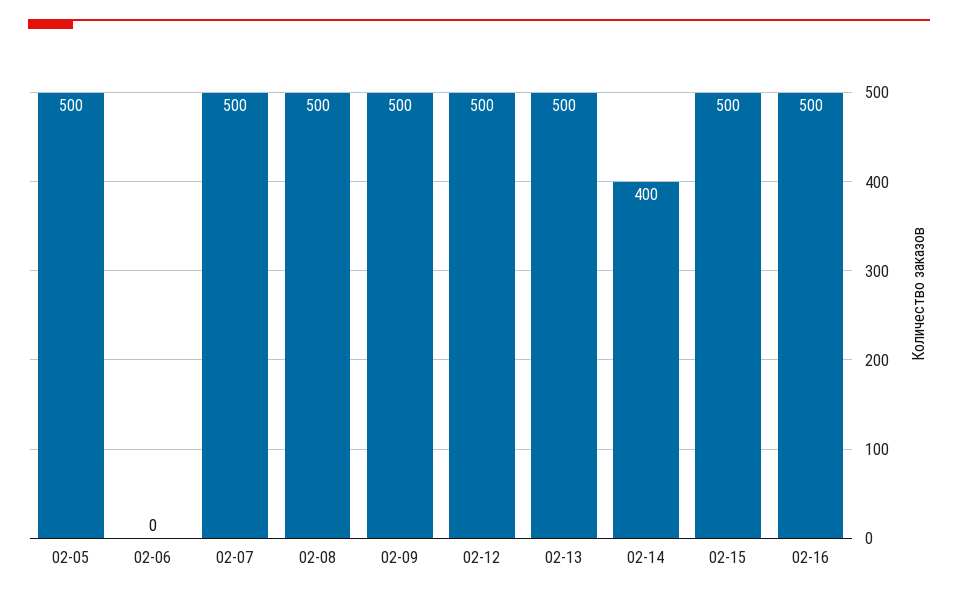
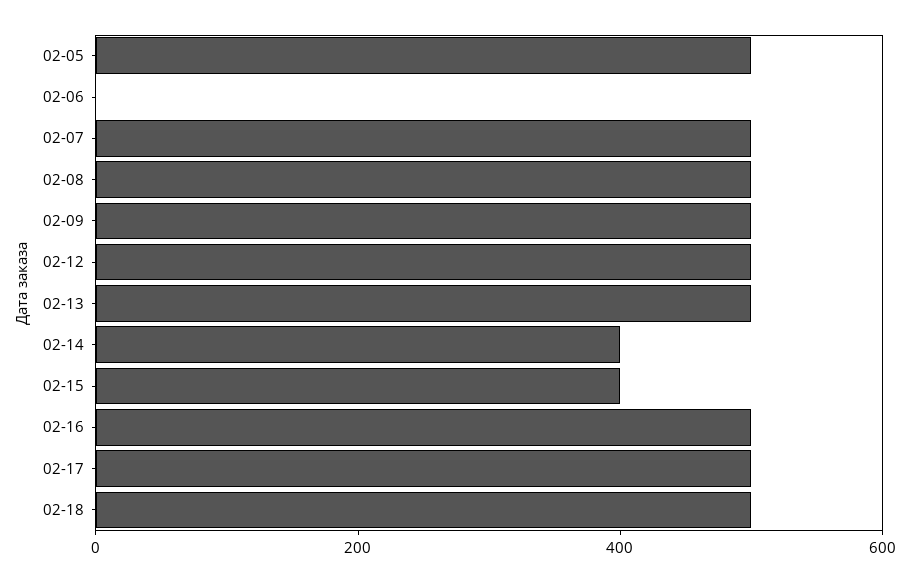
02-15: 500 -> 400
02-17: none -> 500
02-18: none -> 500

